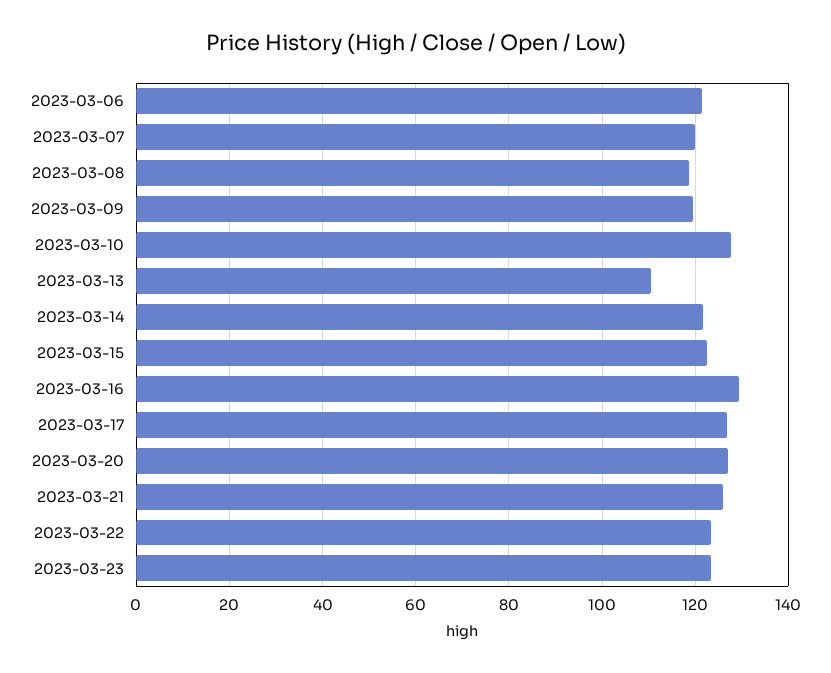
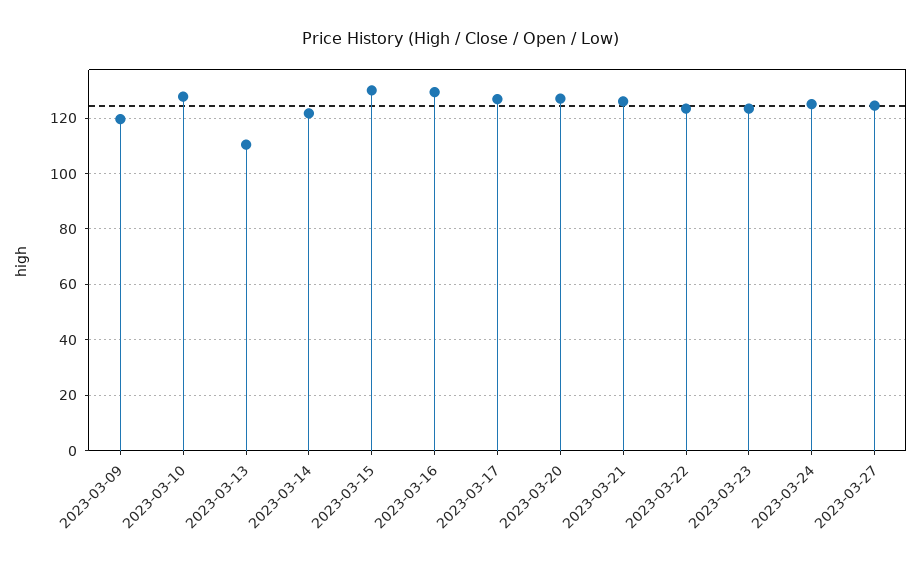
2023-03-06: 122 -> none
2023-03-07: 120 -> none
2023-03-08: 118 -> none
2023-03-15: 122 -> 130
2023-03-24: none -> 125
2023-03-27: none -> 125

